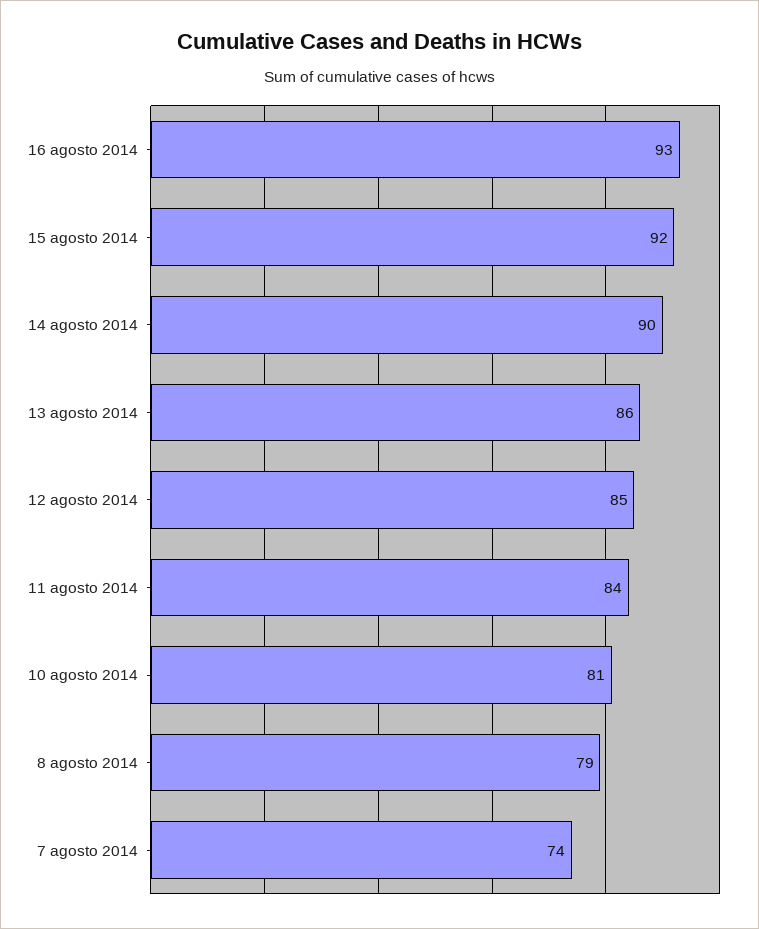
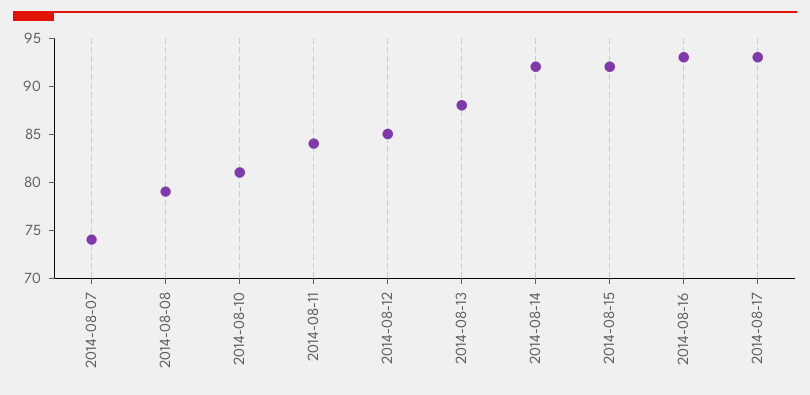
14 agosto 2014: 90 -> 92
13 agosto 2014: 86 -> 88
2014-08-17: none -> 93

